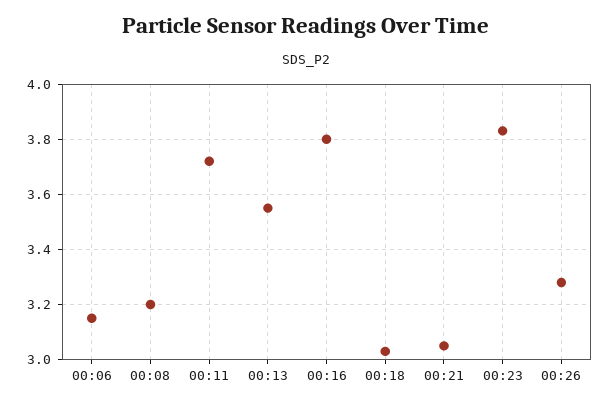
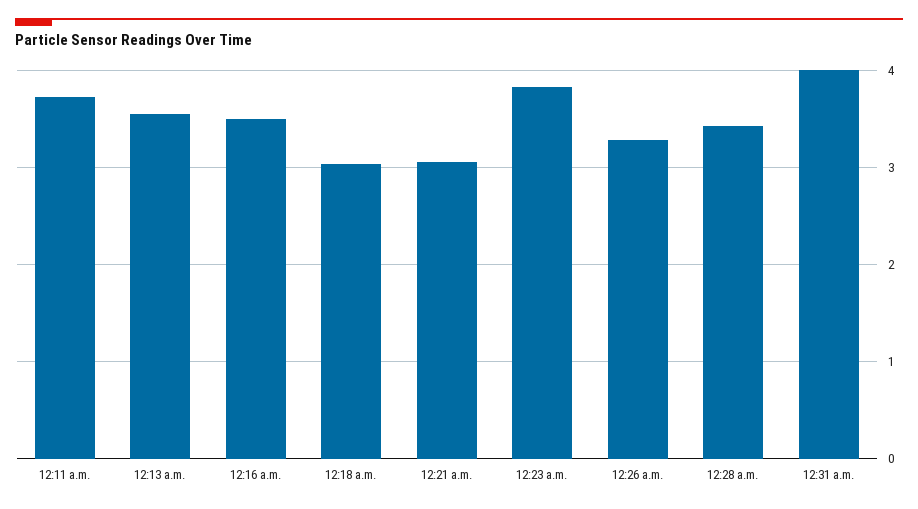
00:06: 3.15 -> none
00:08: 3.2 -> none
00:16: 3.8 -> 3.5
12:28 a.m.: none -> 3.4
12:31 a.m.: none -> 4

